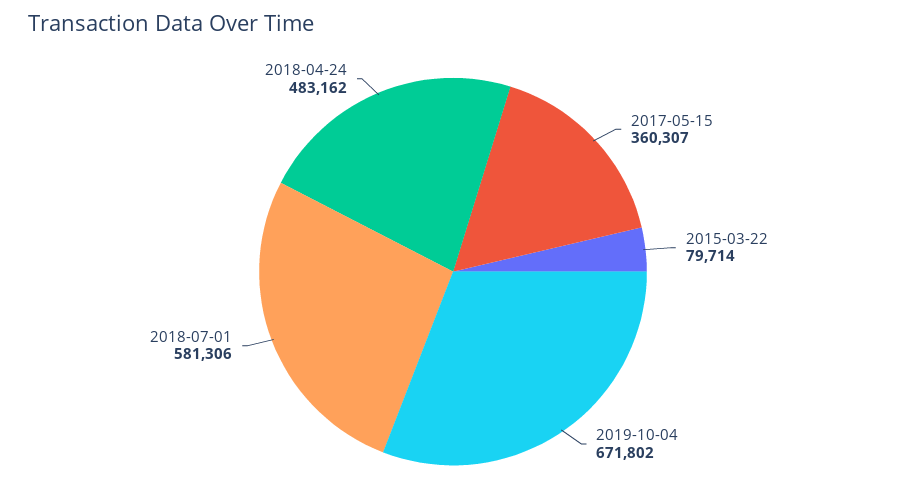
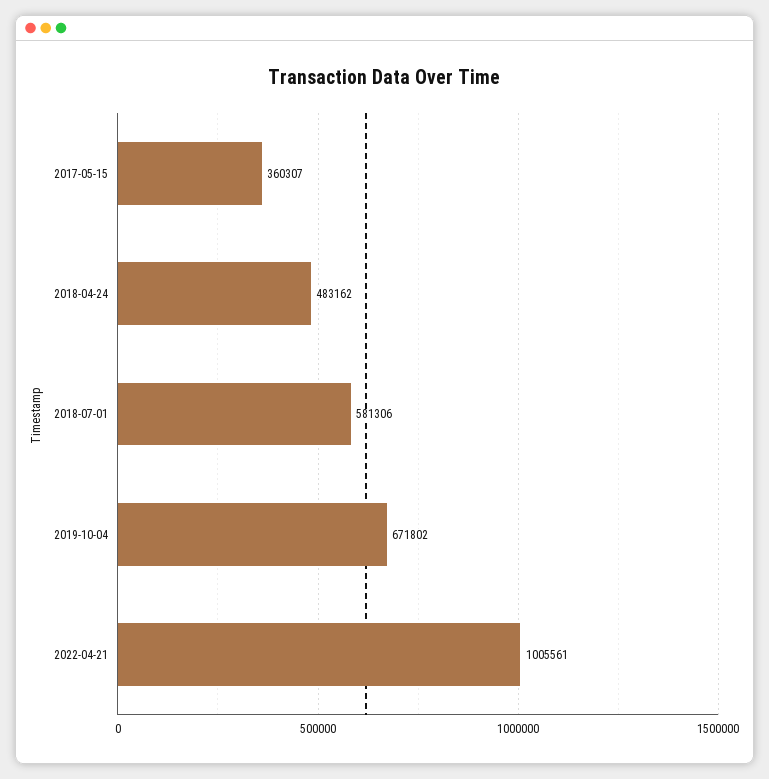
2015-03-22: 79714 -> none
2022-04-21: none -> 1005561

